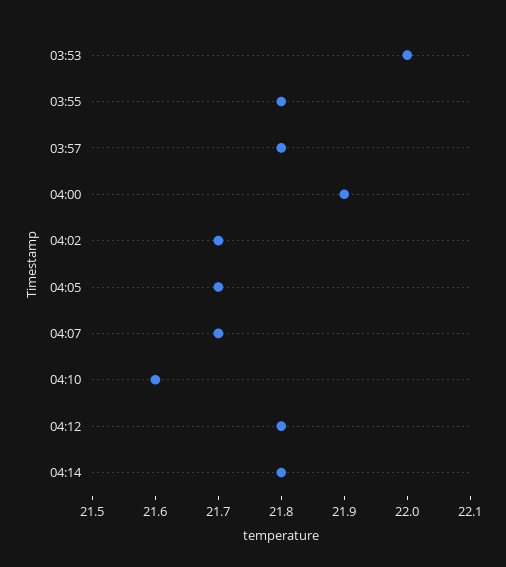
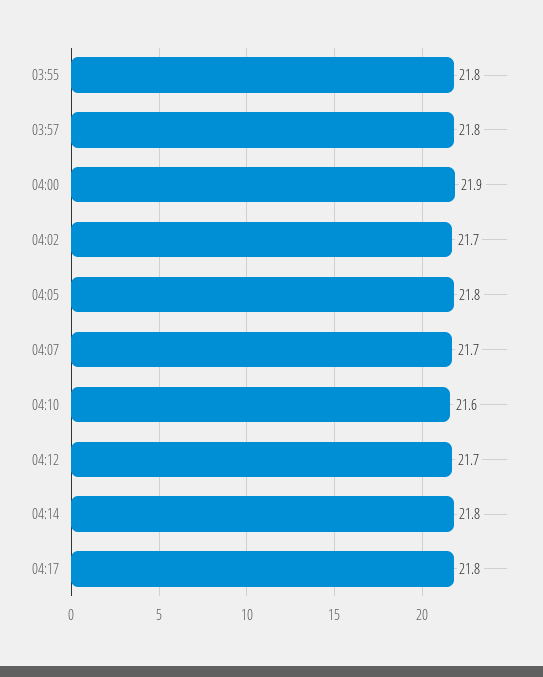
03:53: 22 -> none
04:05: 21.7 -> 21.8
04:12: 21.8 -> 21.7
04:17: none -> 21.8

